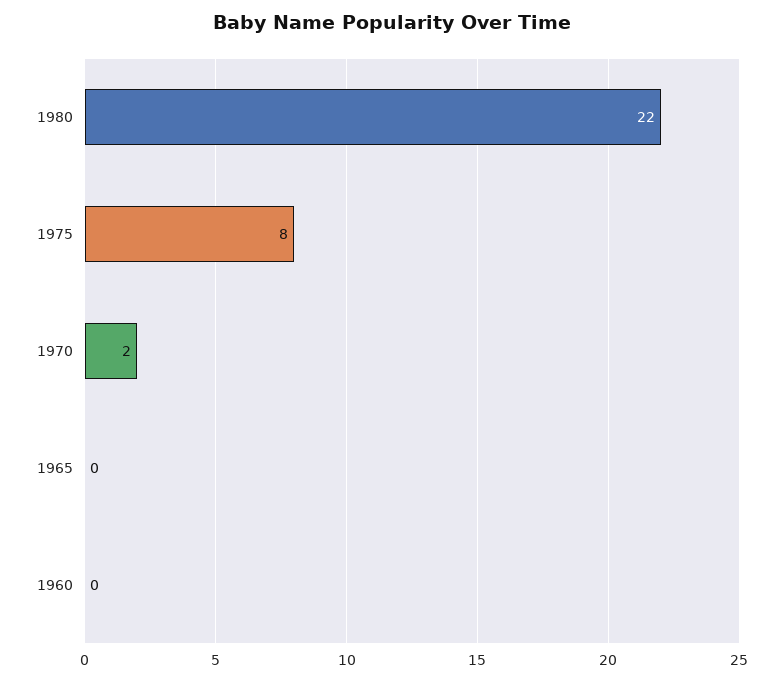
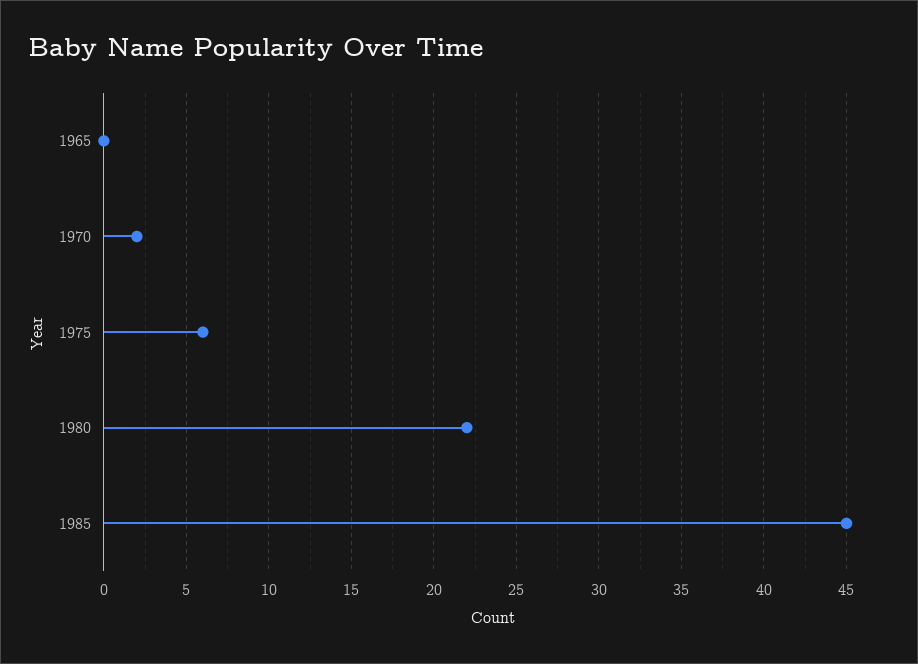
1975: 8 -> 6
1960: 0 -> none
1985: none -> 45

